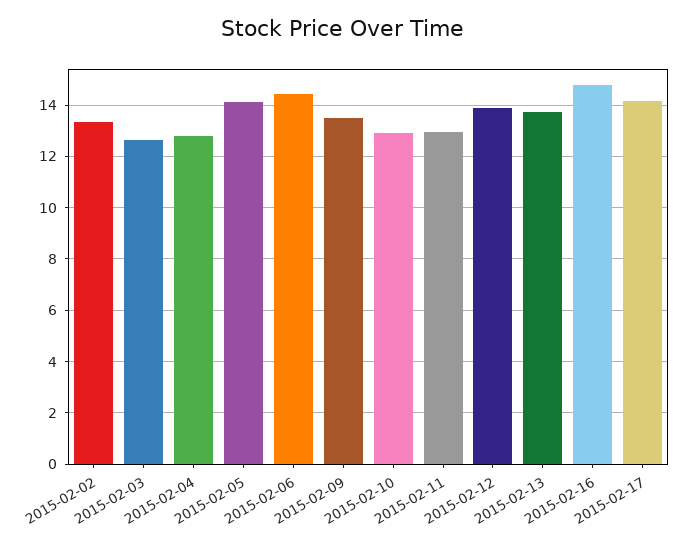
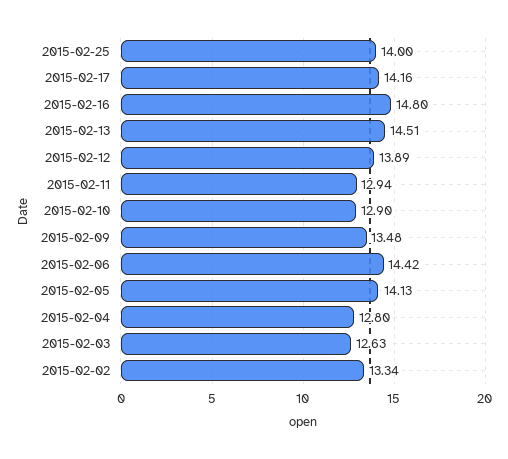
2015-02-13: 13.75 -> 14.51
2015-02-25: none -> 14

